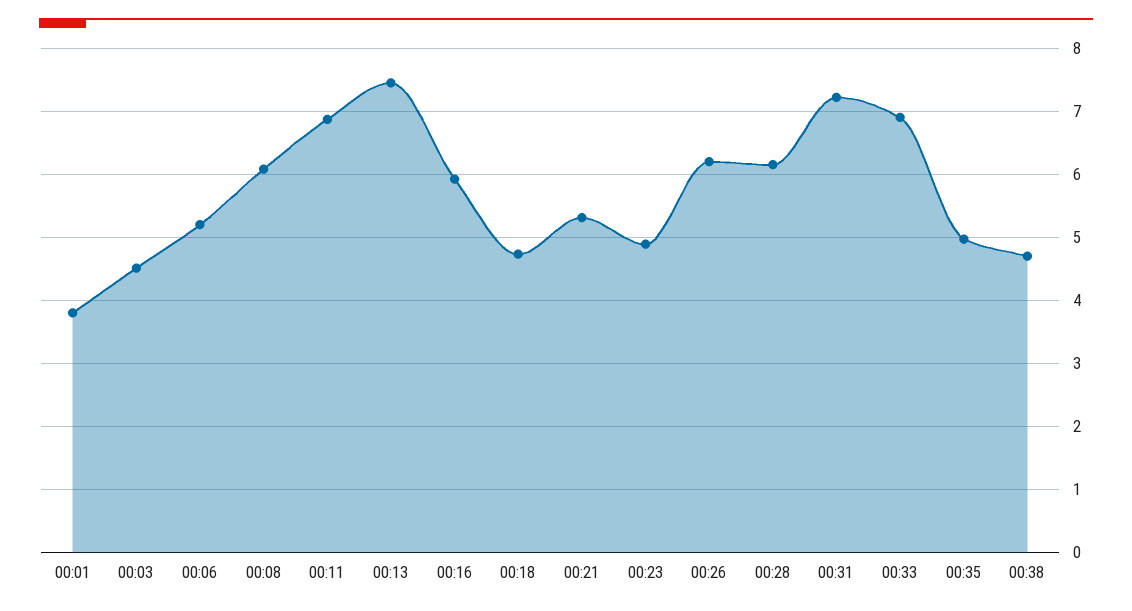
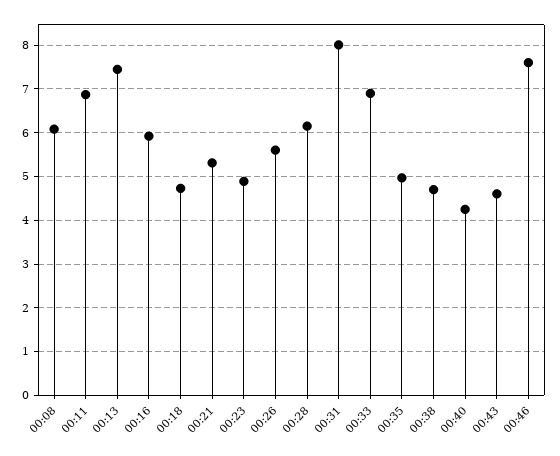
00:01: 3.8 -> none
00:03: 4.5 -> none
00:06: 5.2 -> none
00:26: 6.2 -> 5.6
00:31: 7.2 -> 8
00:40: none -> 4.2
00:43: none -> 4.6
00:46: none -> 7.6

